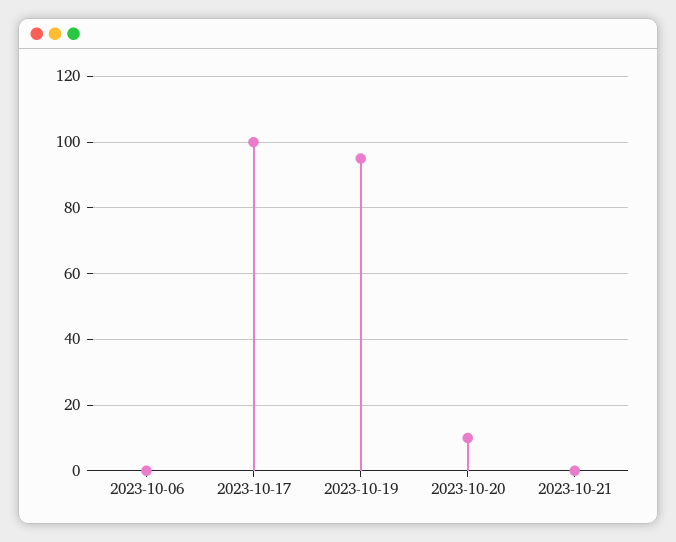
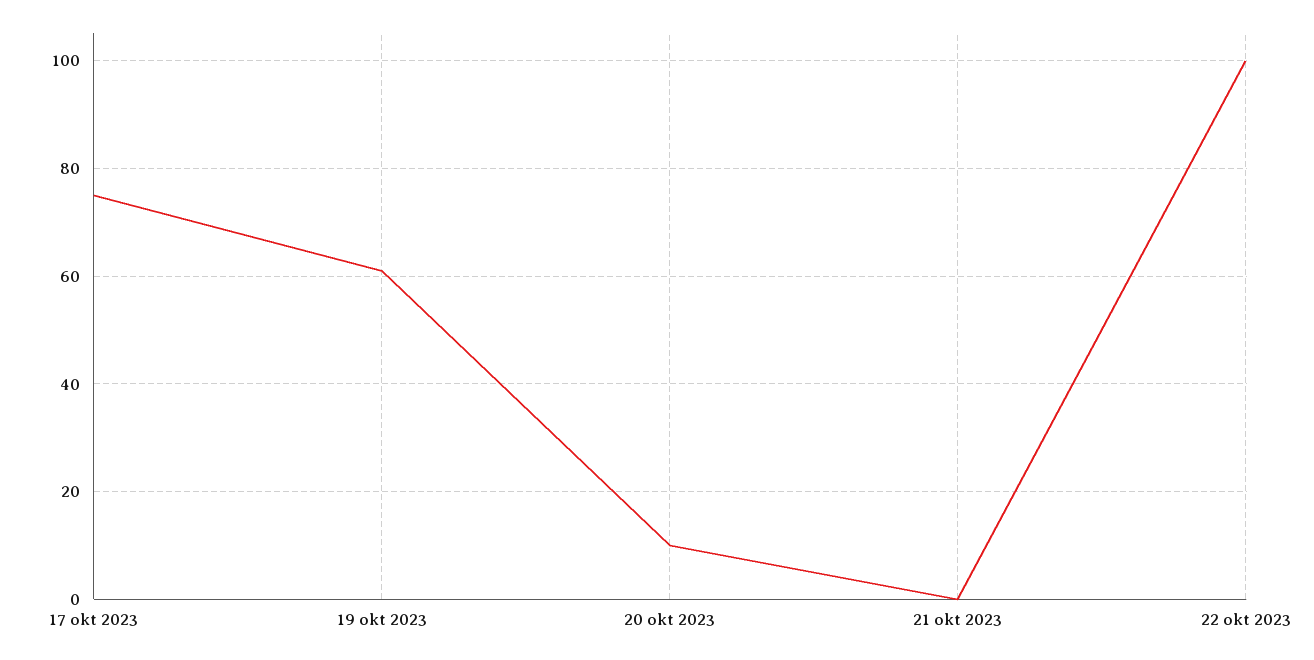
2023-10-06: 0 -> none
2023-10-17: 100 -> 75
2023-10-19: 95 -> 60
22 okt 2023: none -> 100

